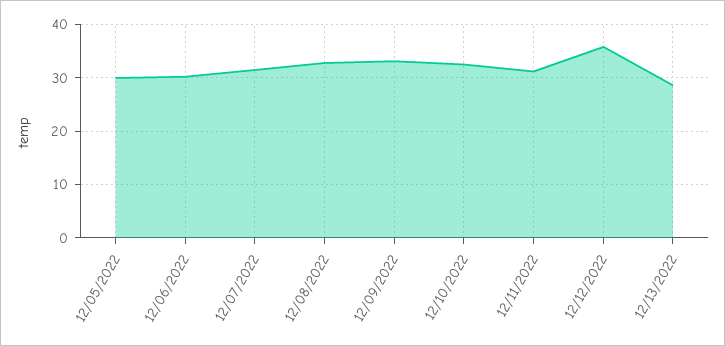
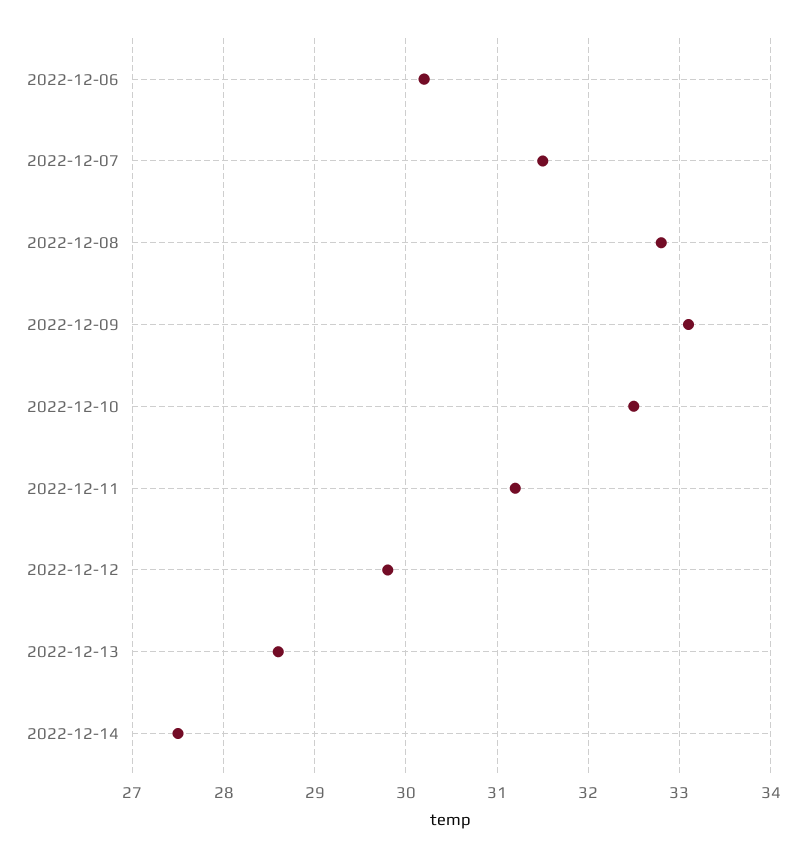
12/05/2022: 30 -> none
12/12/2022: 36 -> 29.8
2022-12-14: none -> 27.5

